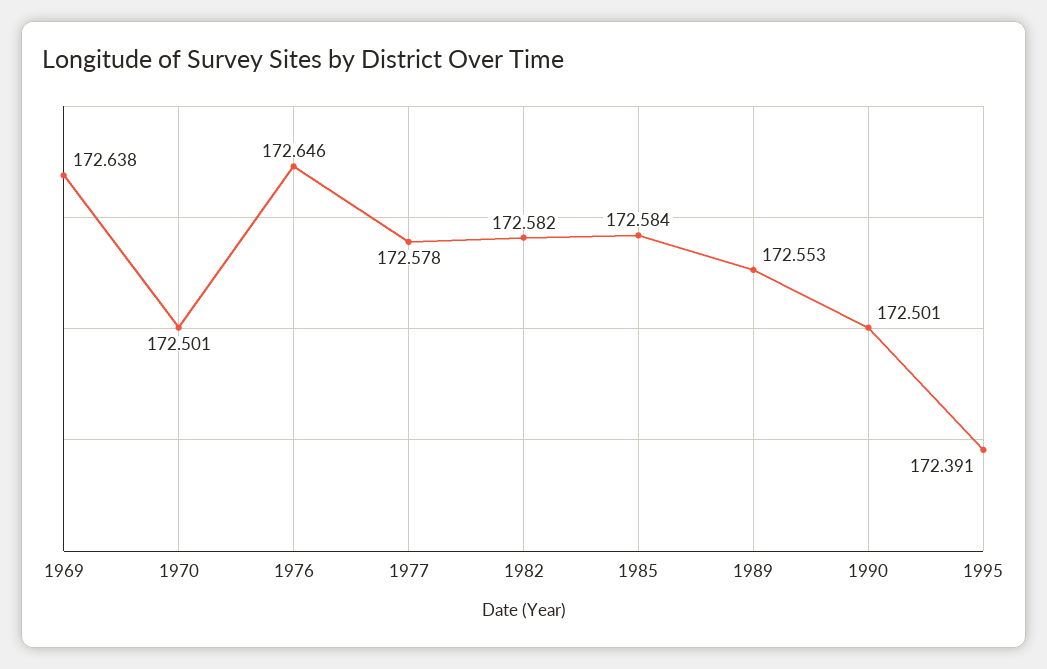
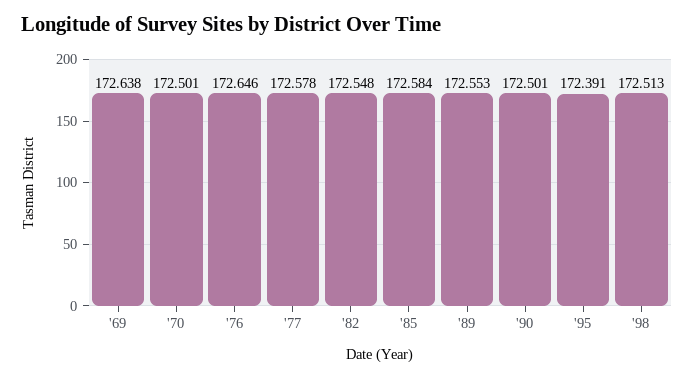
1982: 172.582 -> 172.548
'98: none -> 172.513

